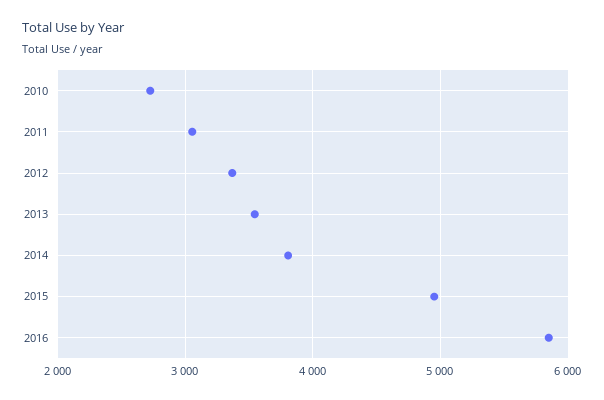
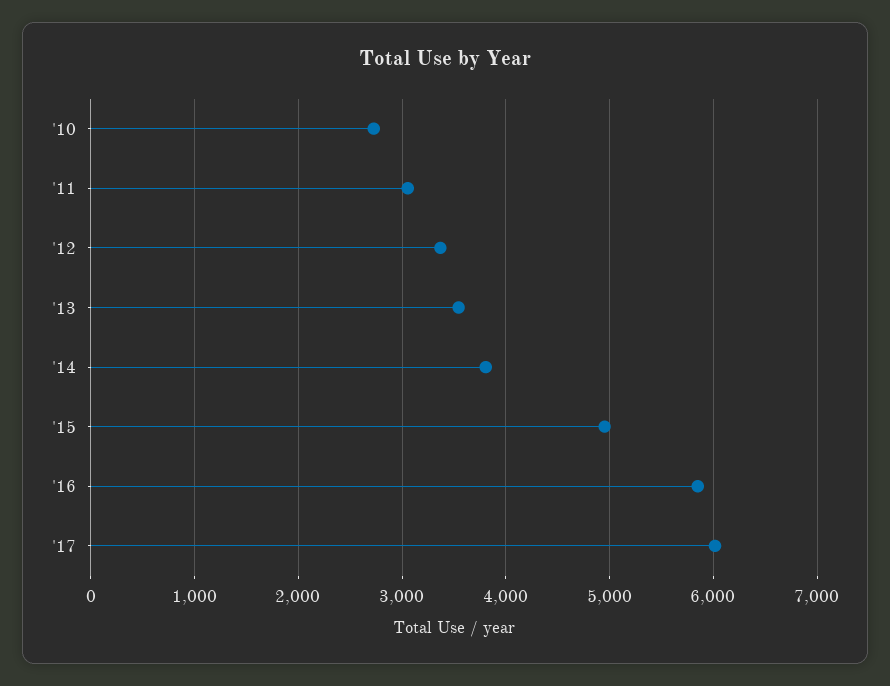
'17: none -> 6000

